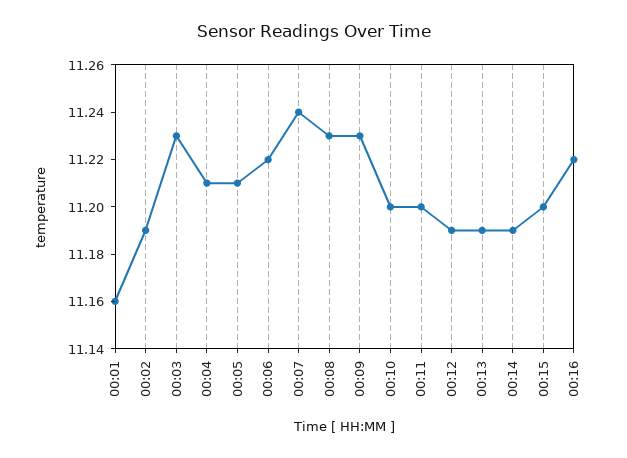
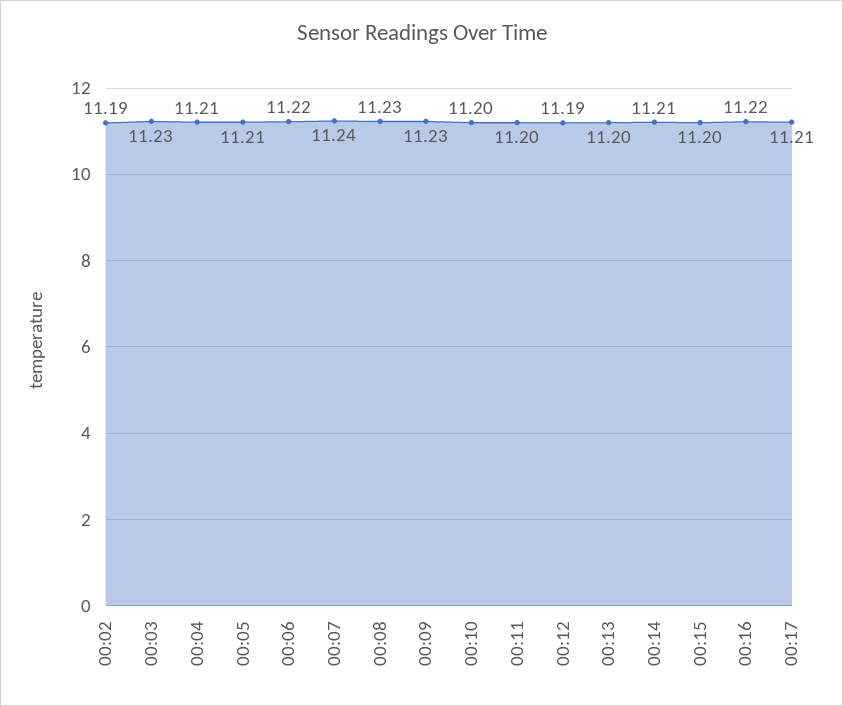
00:01: 11.16 -> none
00:13: 11.19 -> 11.2
00:14: 11.19 -> 11.21
00:17: none -> 11.21

